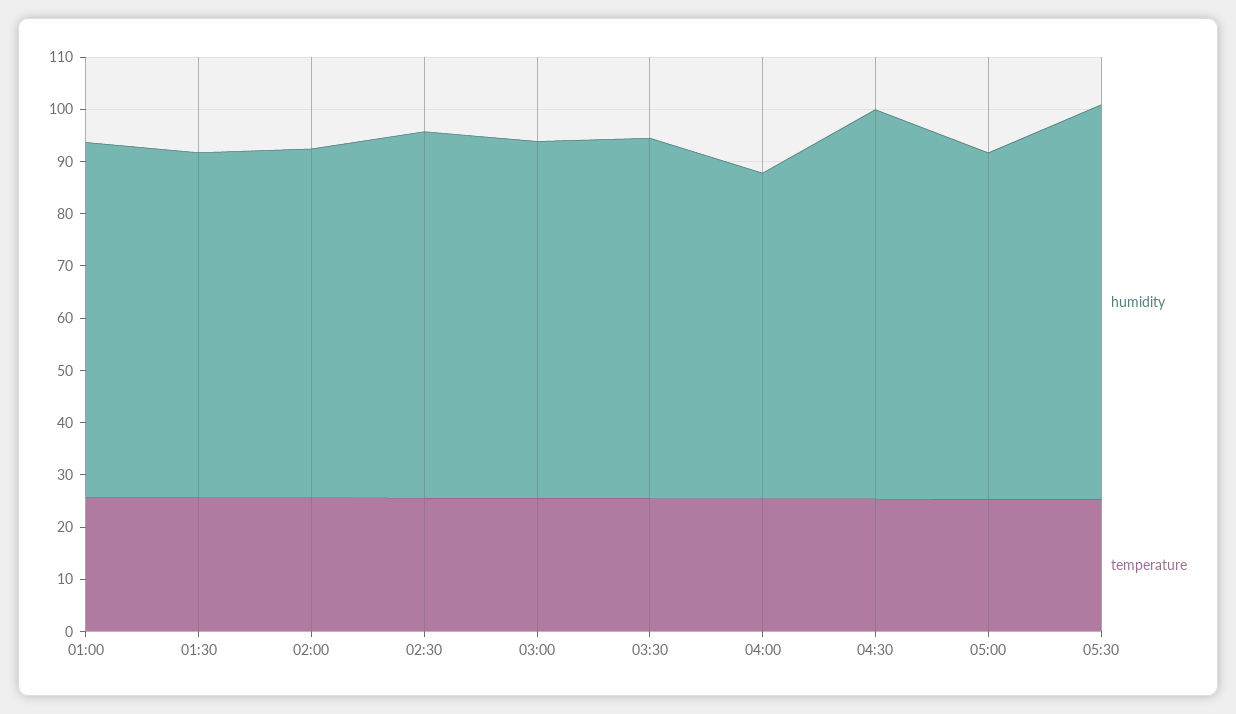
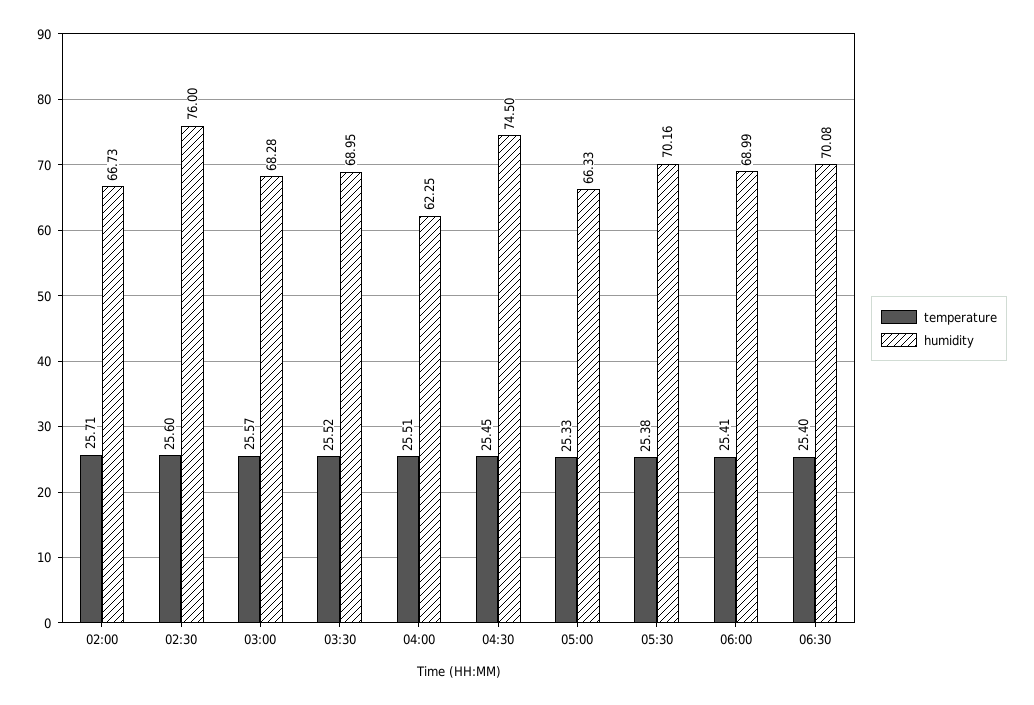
humidity, 01:00: 68 -> none
temperature, 01:00: 26 -> none
humidity, 01:30: 66 -> none
temperature, 01:30: 26 -> none
humidity, 02:30: 70 -> 76
humidity, 05:30: 76 -> 70.16
temperature, 06:00: none -> 25.41
humidity, 06:00: none -> 68.99
temperature, 06:30: none -> 25.4
humidity, 06:30: none -> 70.08

